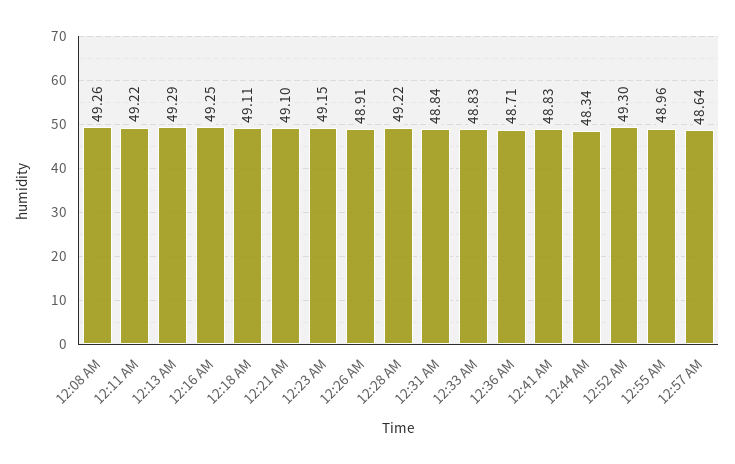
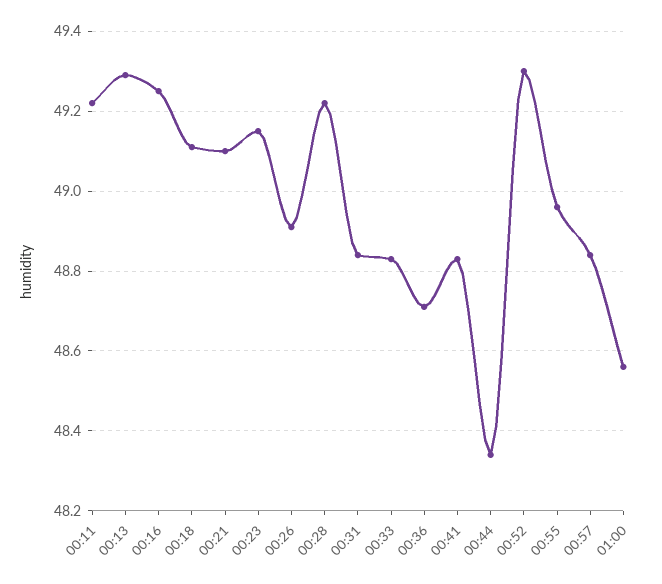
12:08 AM: 49.26 -> none
12:57 AM: 48.64 -> 48.85
01:00: none -> 48.55

